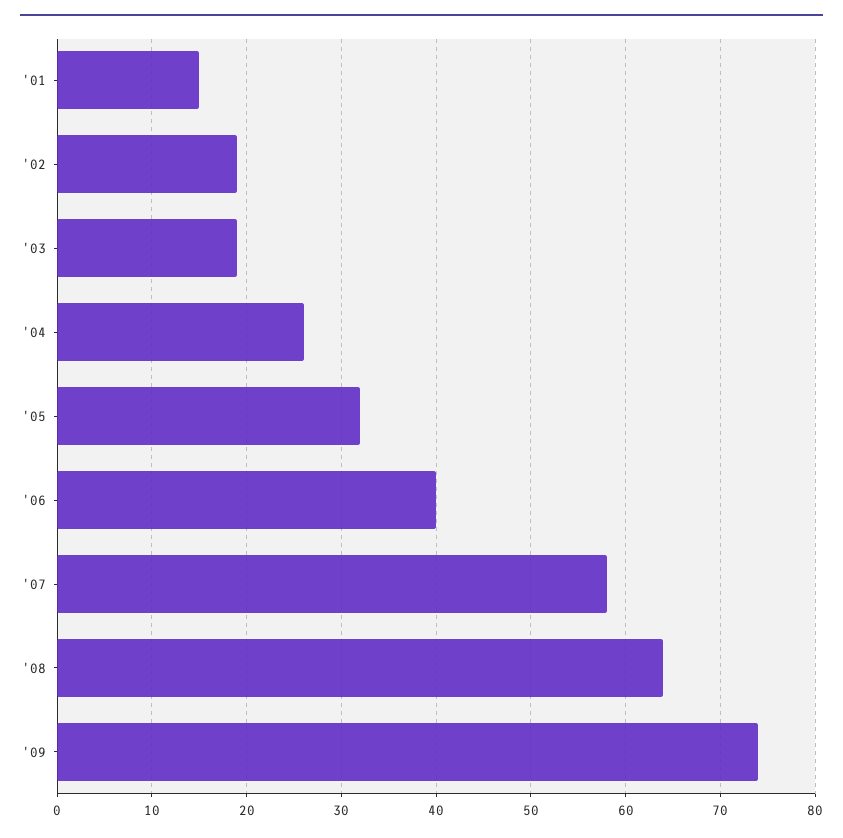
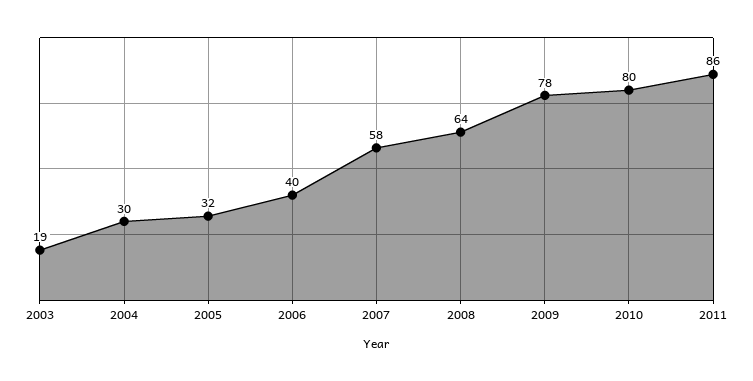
'01: 15 -> none
'02: 19 -> none
'04: 26 -> 30
'09: 74 -> 78
2010: none -> 80
2011: none -> 86

